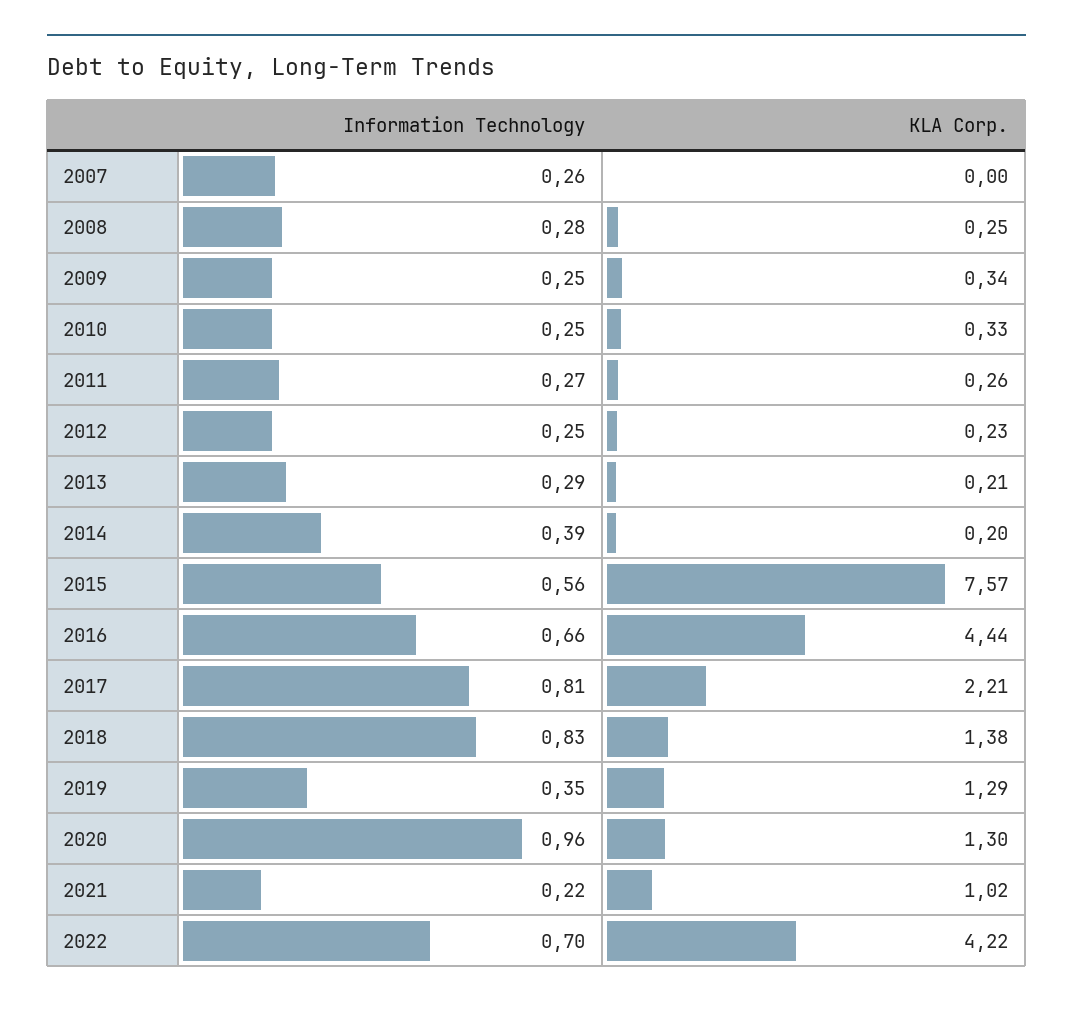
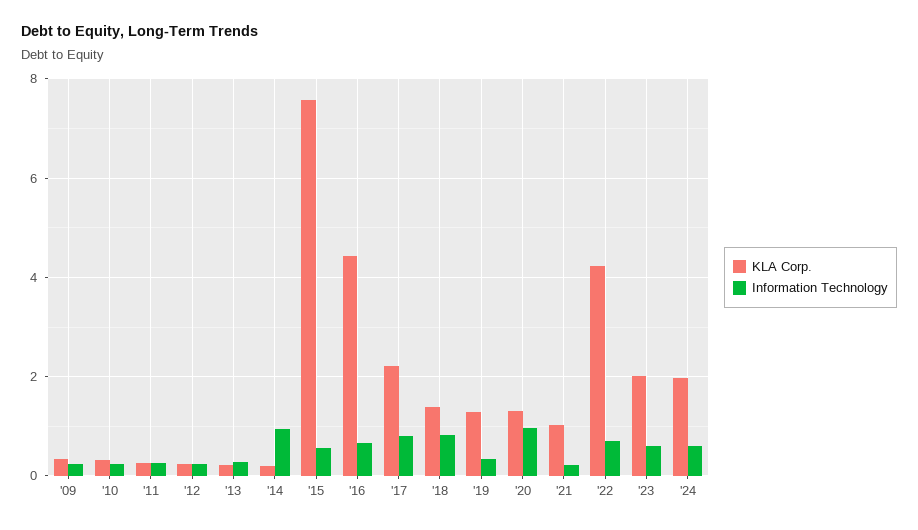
Information Technology, 2007: 0.26 -> none
KLA Corp., 2007: 0 -> none
Information Technology, 2008: 0.28 -> none
KLA Corp., 2008: 0.25 -> none
Information Technology, 2014: 0.39 -> 1
KLA Corp., '23: none -> 2
Information Technology, '23: none -> 0.6
KLA Corp., '24: none -> 2
Information Technology, '24: none -> 0.6

